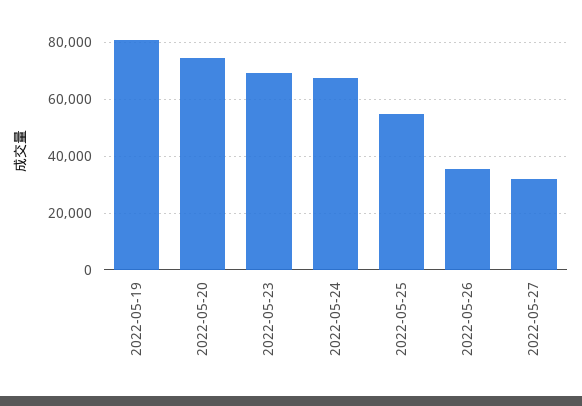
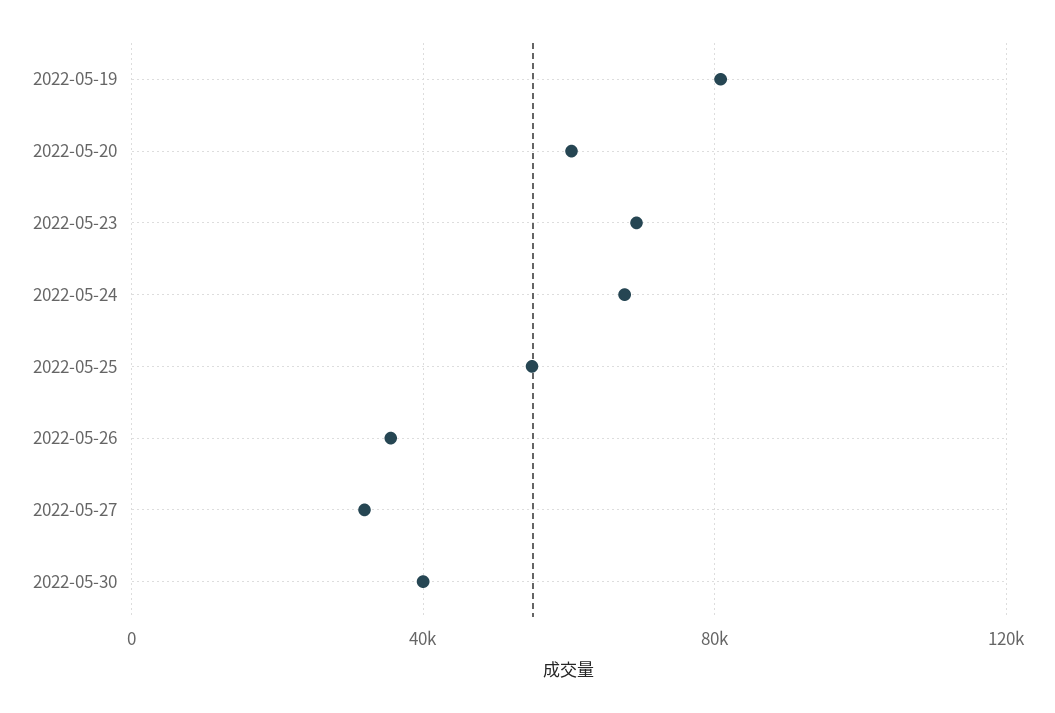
2022-05-20: 75000 -> 60000
2022-05-30: none -> 40000

